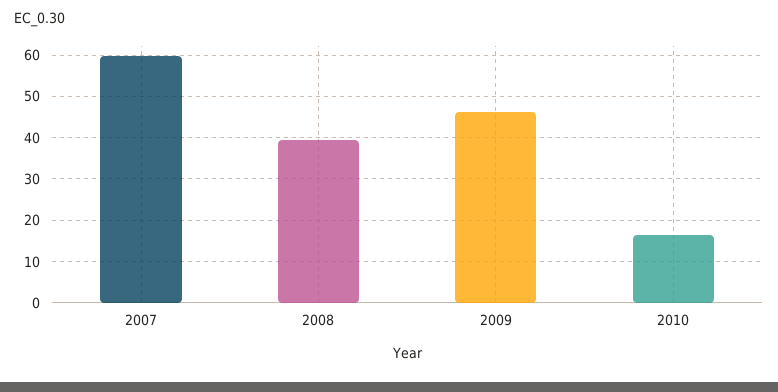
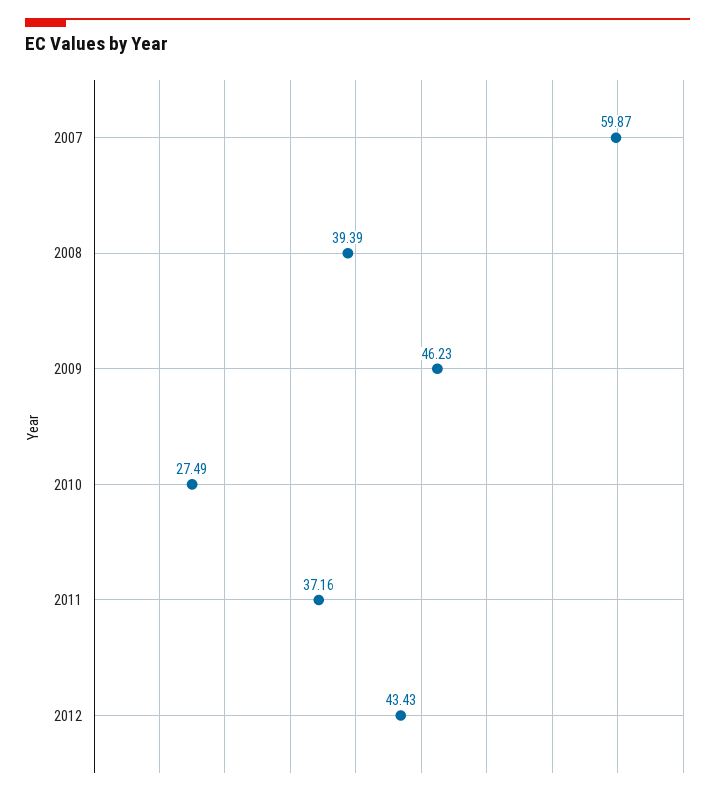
2010: 16 -> 27.49
2011: none -> 37.16
2012: none -> 43.43

